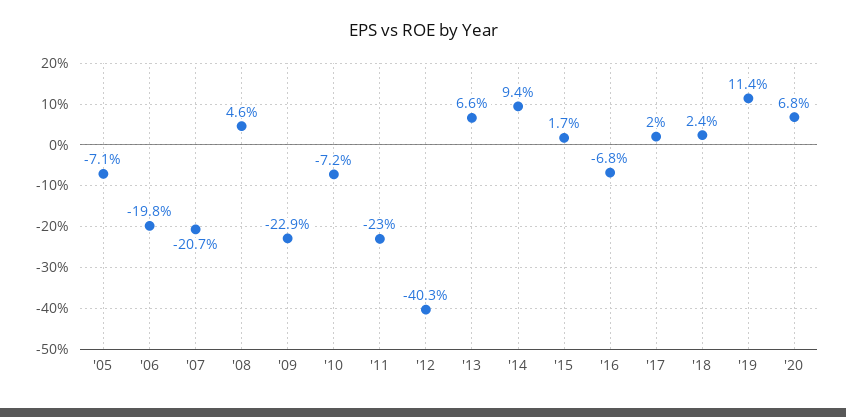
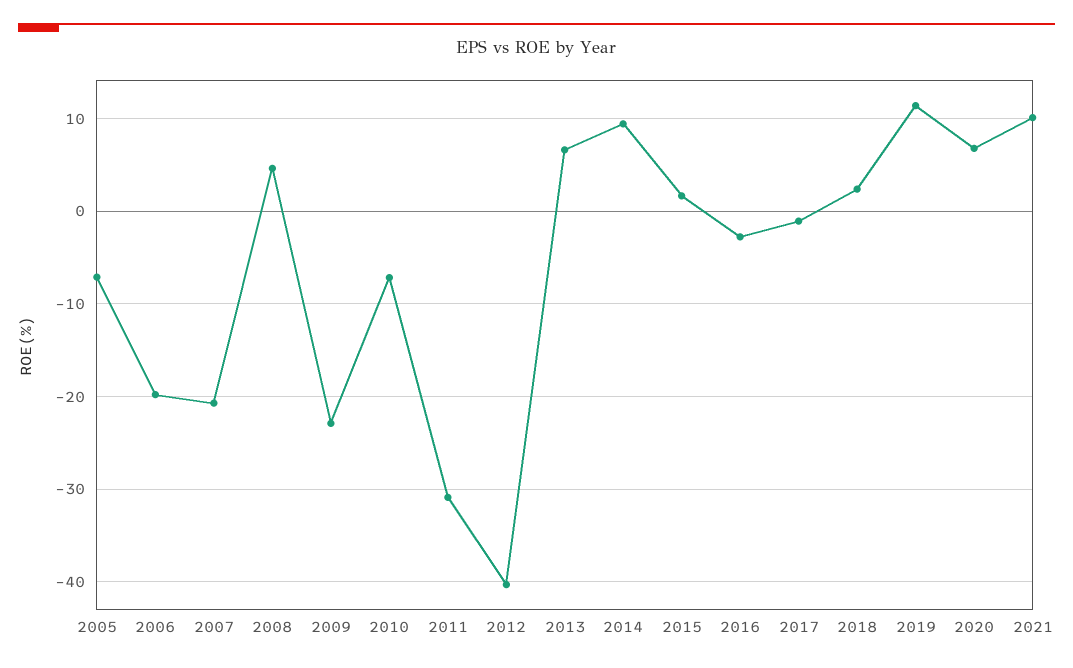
'11: -23 -> -31
'16: -6.8 -> -3
'17: 2 -> -1
2021: none -> 10

